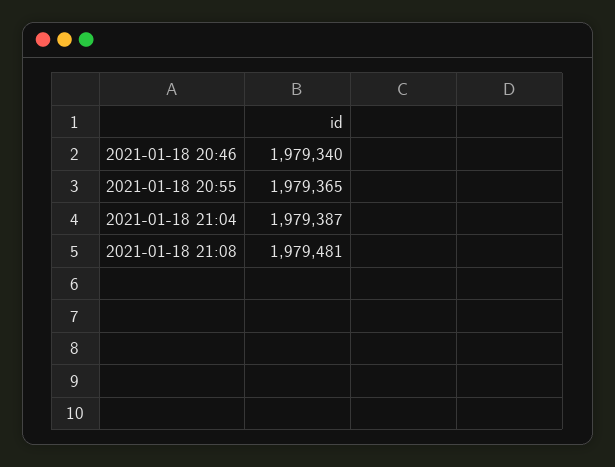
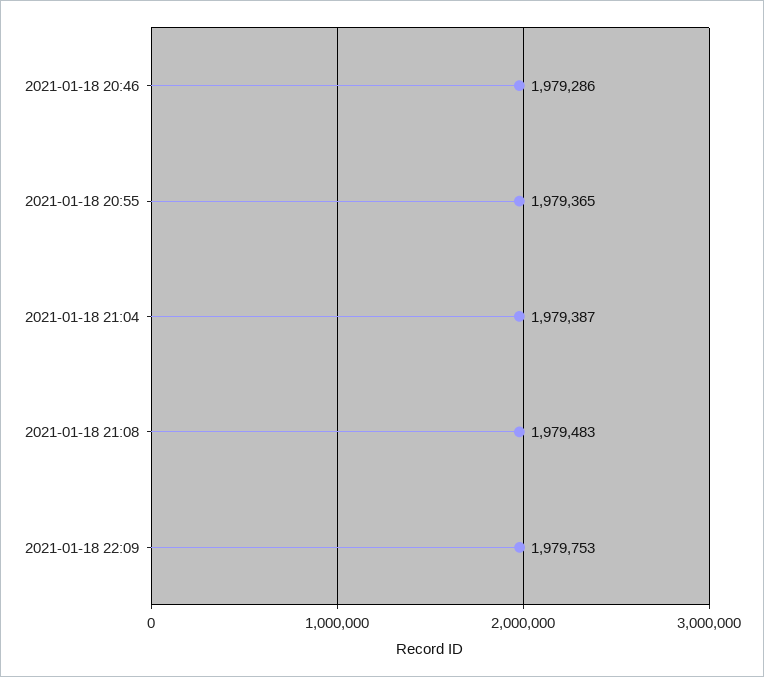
2021-01-18 20:46: 1979340 -> 1979286
2021-01-18 21:08: 1979481 -> 1979483
2021-01-18 22:09: none -> 1979753

